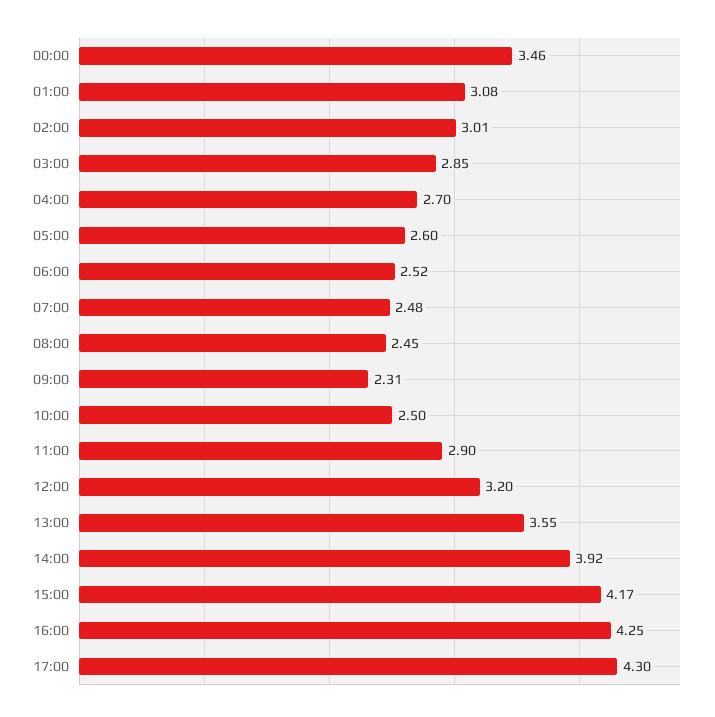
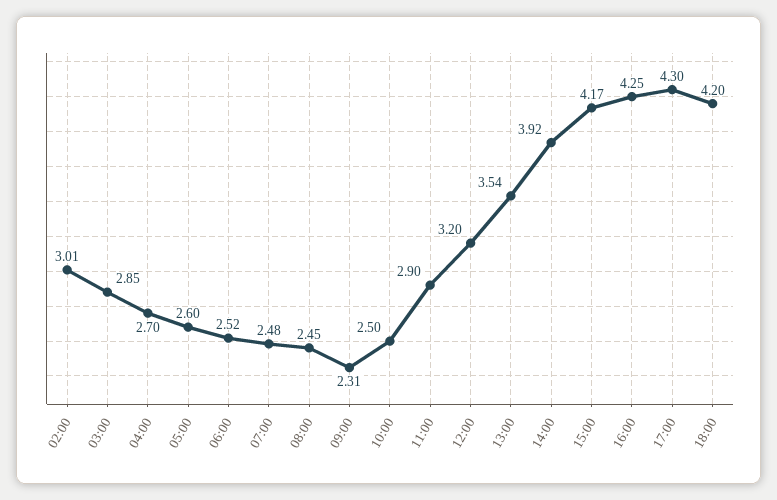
00:00: 3.46 -> none
01:00: 3.08 -> none
13:00: 3.55 -> 3.54
18:00: none -> 4.2

